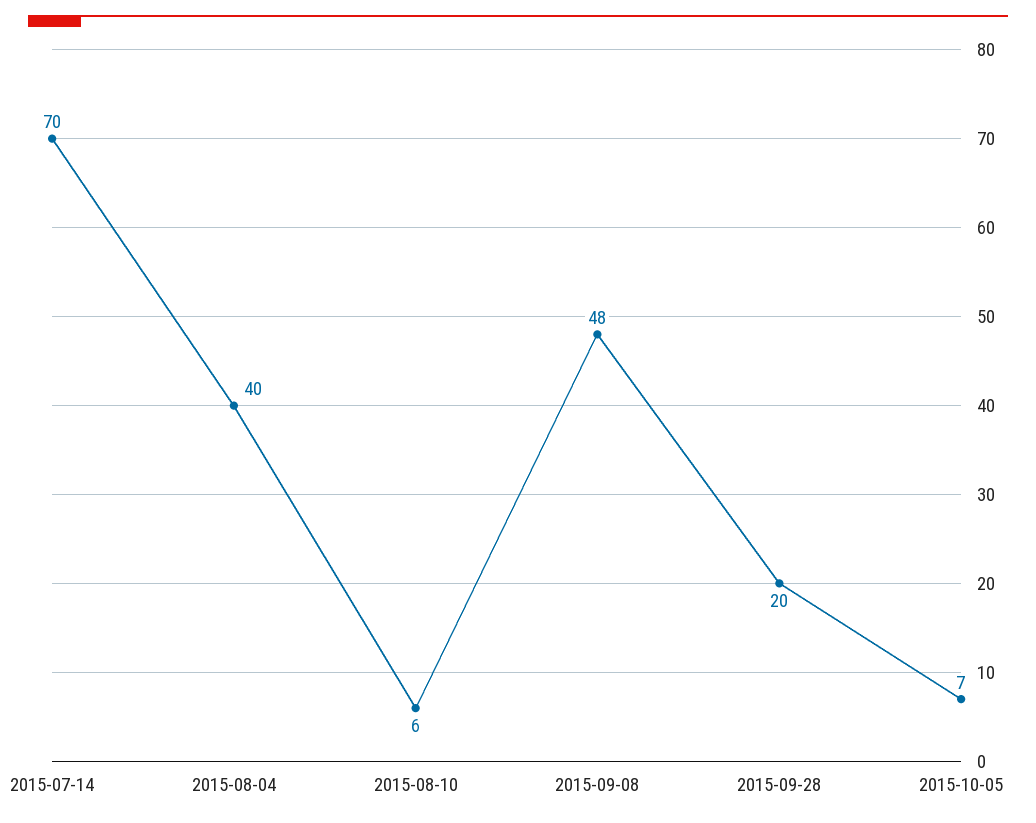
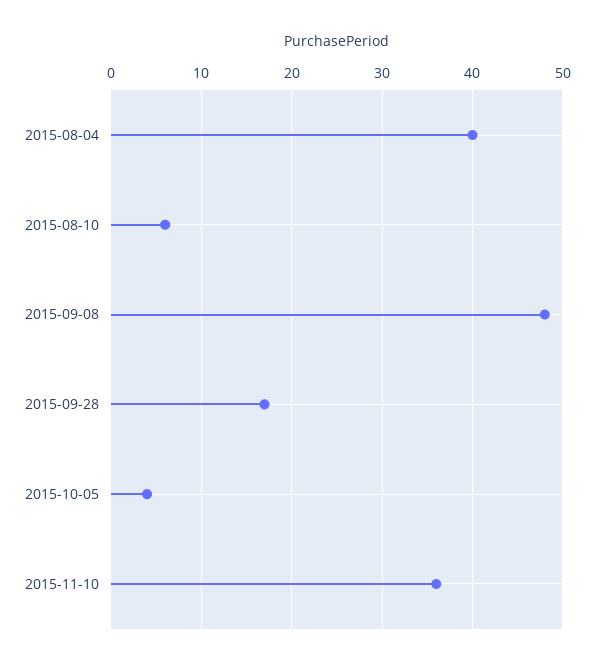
2015-07-14: 70 -> none
2015-09-28: 20 -> 17
2015-10-05: 7 -> 4
2015-11-10: none -> 36

